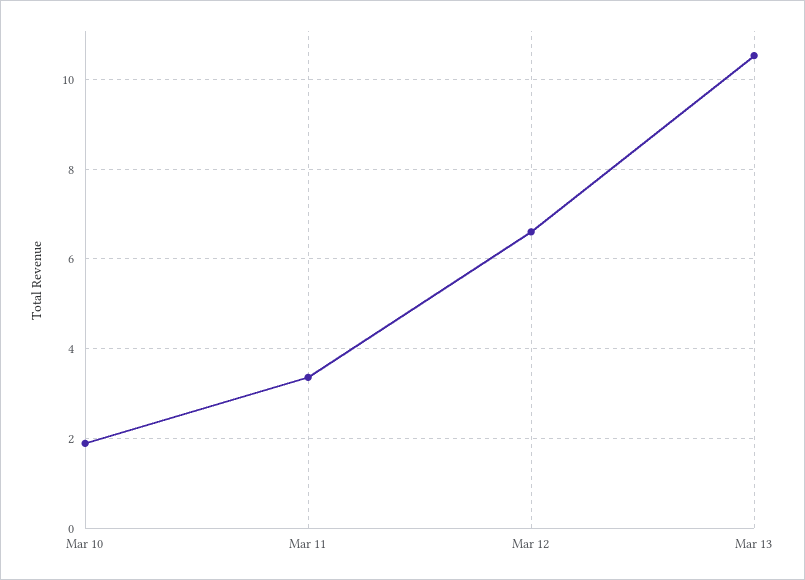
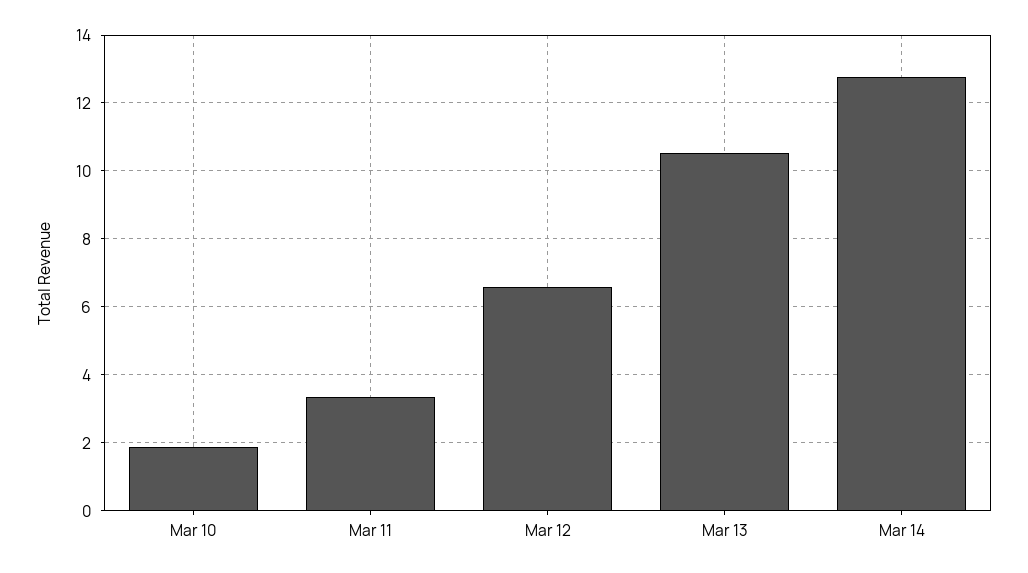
Mar 14: none -> 12.8

